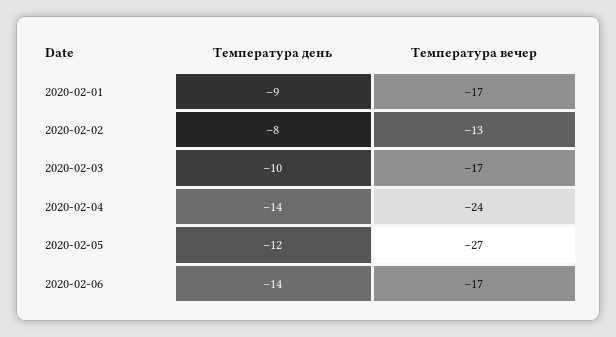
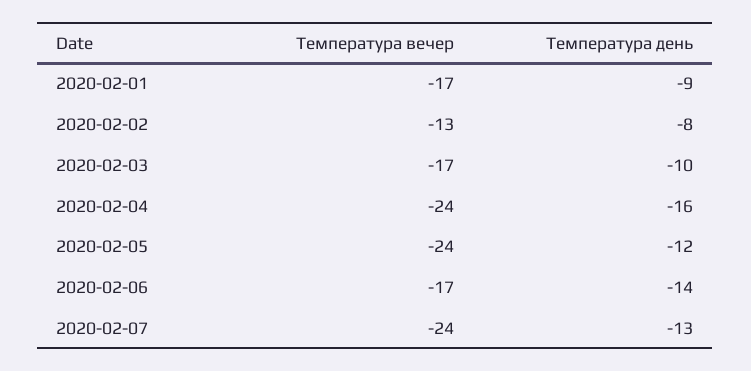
Температура день, 2020-02-04: -14 -> -16
Температура вечер, 2020-02-05: -27 -> -24
Температура вечер, 2020-02-07: none -> -24
Температура день, 2020-02-07: none -> -13

